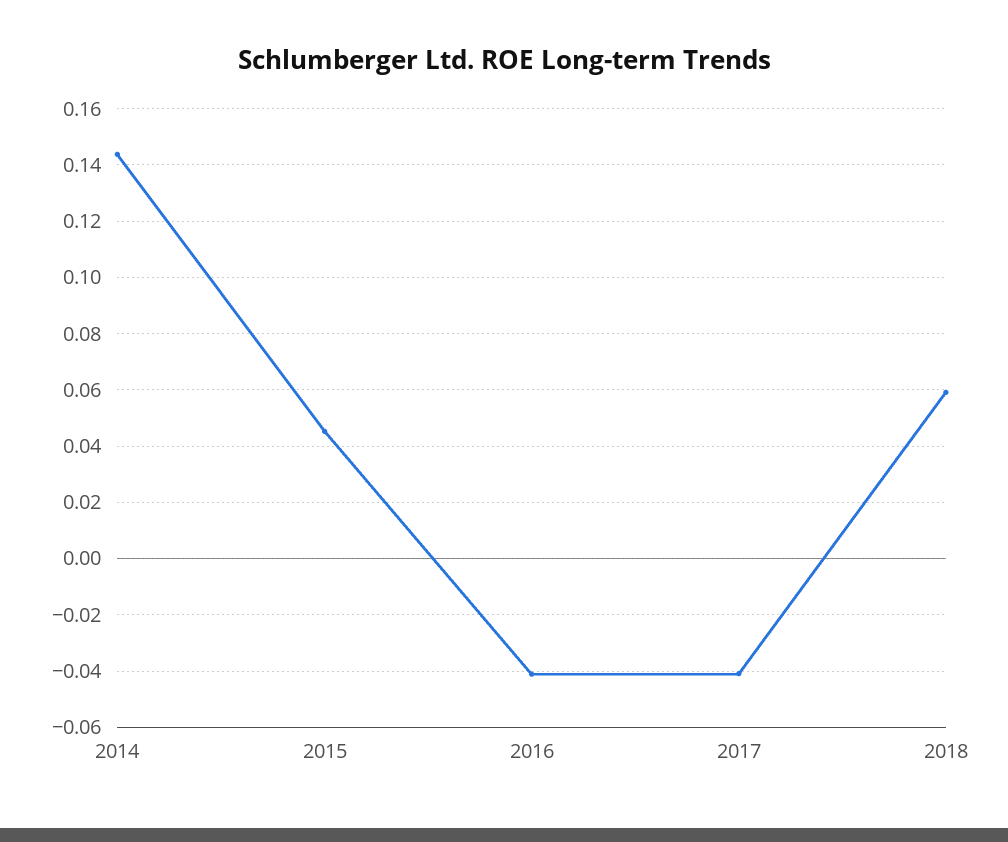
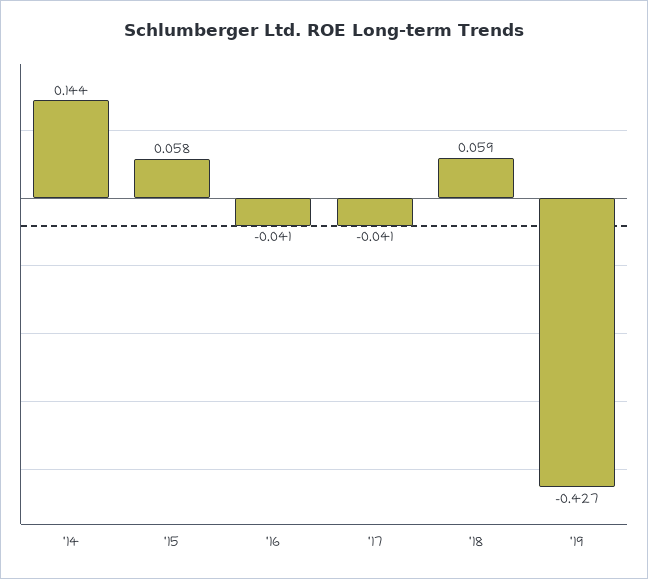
2015: 0.045 -> 0.058
'19: none -> -0.427

